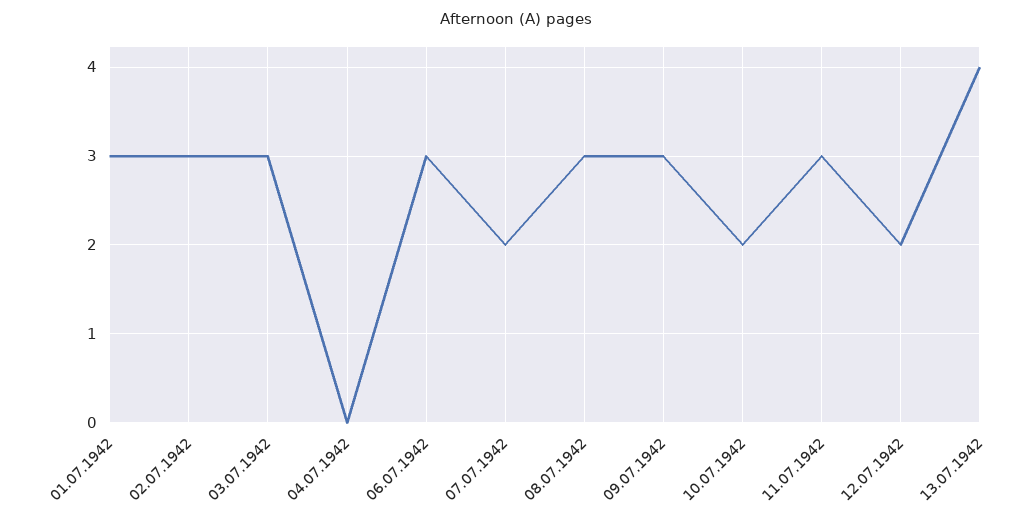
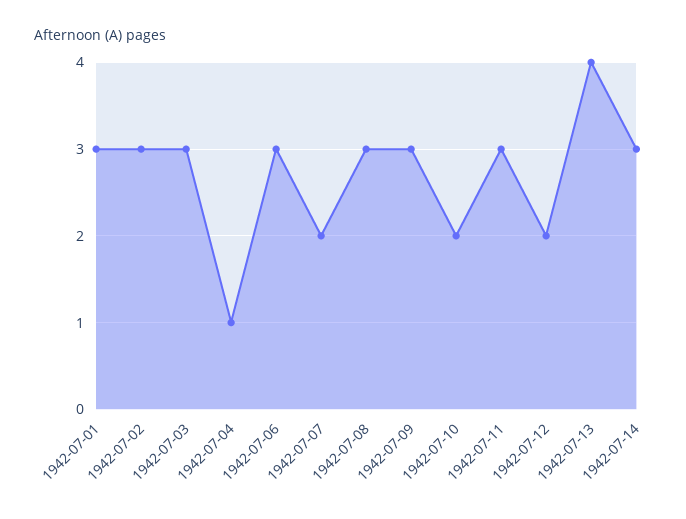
04.07.1942: 0 -> 1
1942-07-14: none -> 3

